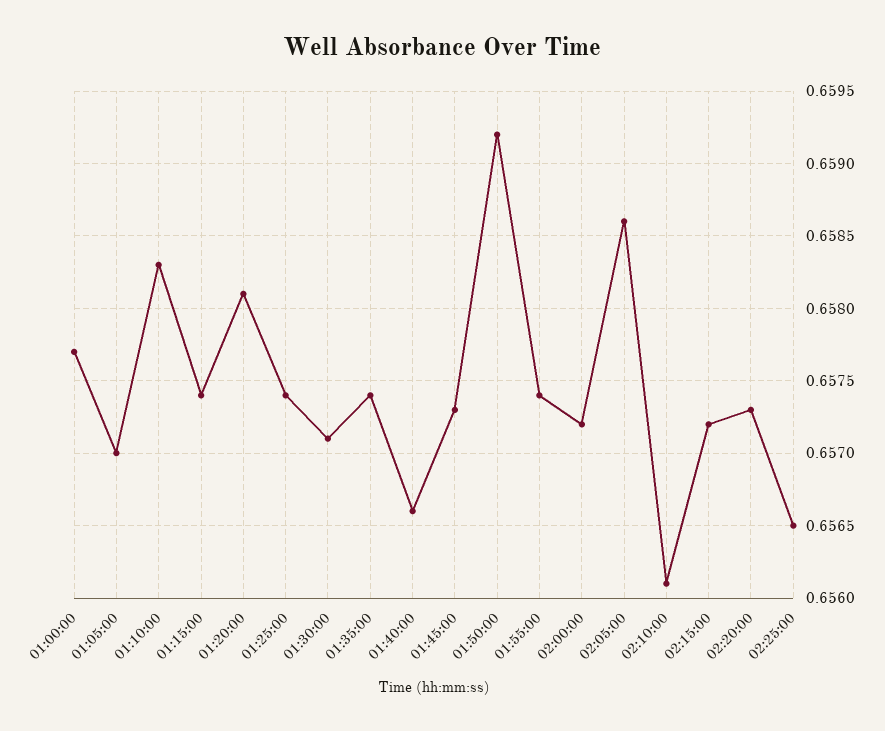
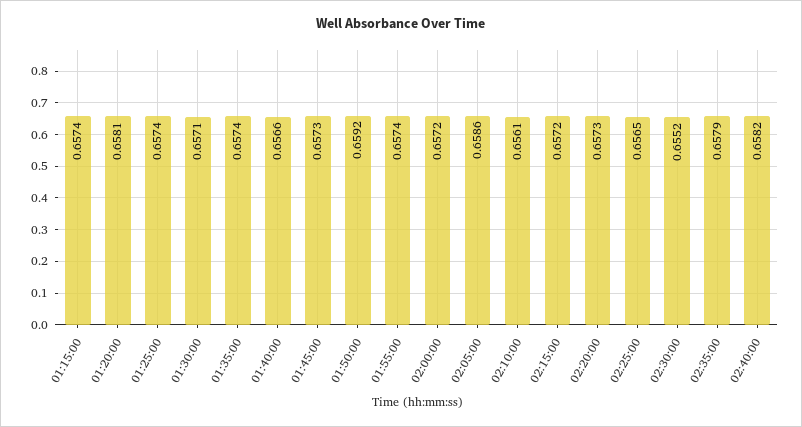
01:00:00: 0.6577 -> none
01:05:00: 0.657 -> none
01:10:00: 0.6583 -> none
02:30:00: none -> 0.6552
02:35:00: none -> 0.6579
02:40:00: none -> 0.6582

